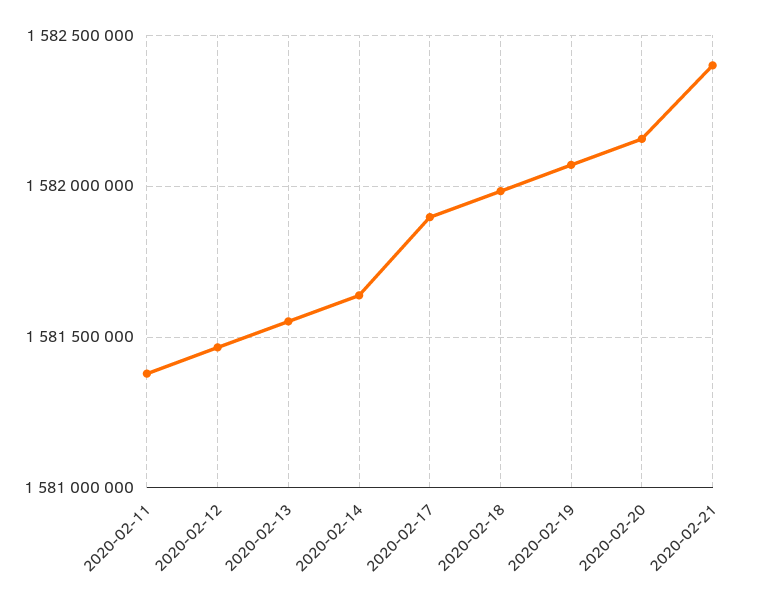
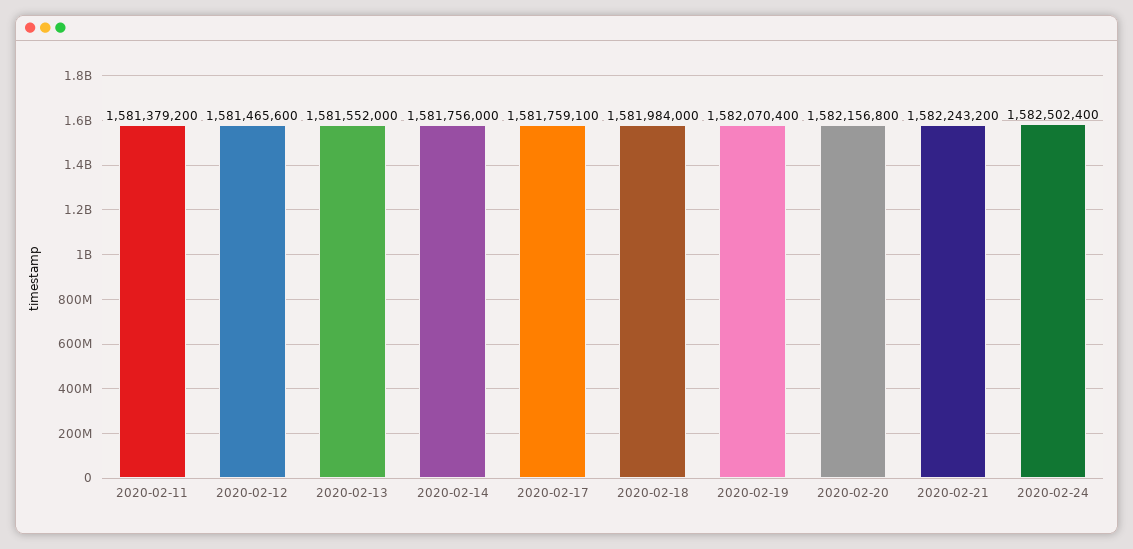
2020-02-14: 1581650000 -> 1581756000
2020-02-17: 1581900000 -> 1581759100
2020-02-21: 1582400000 -> 1582243200
2020-02-24: none -> 1582502400

